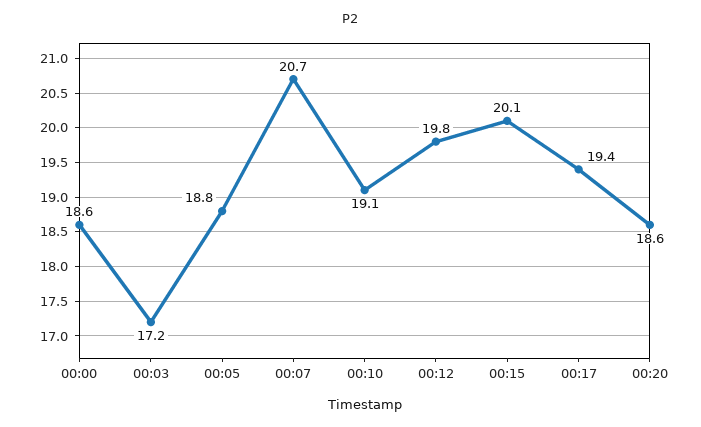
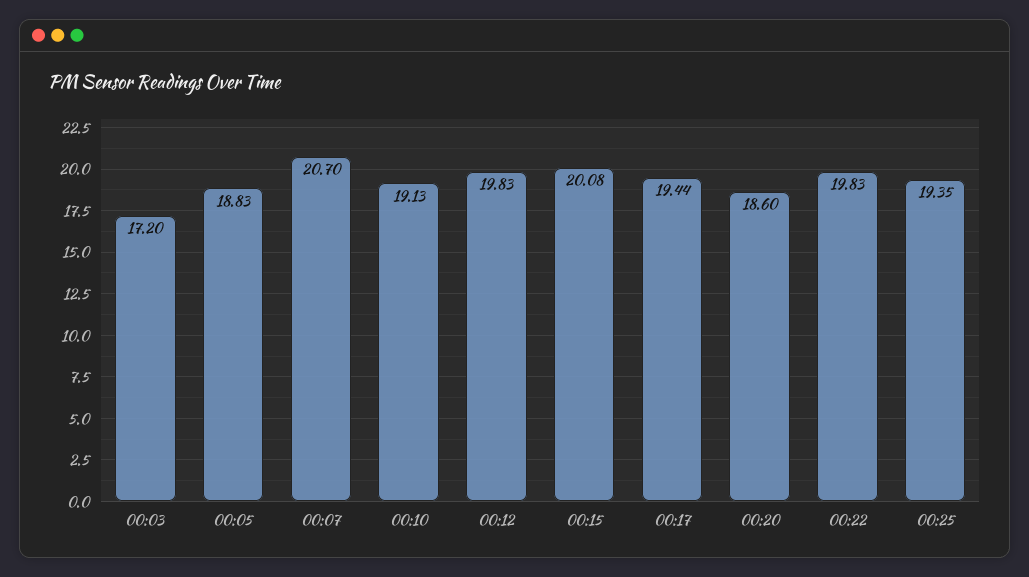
00:00: 18.6 -> none
00:22: none -> 19.83
00:25: none -> 19.35

